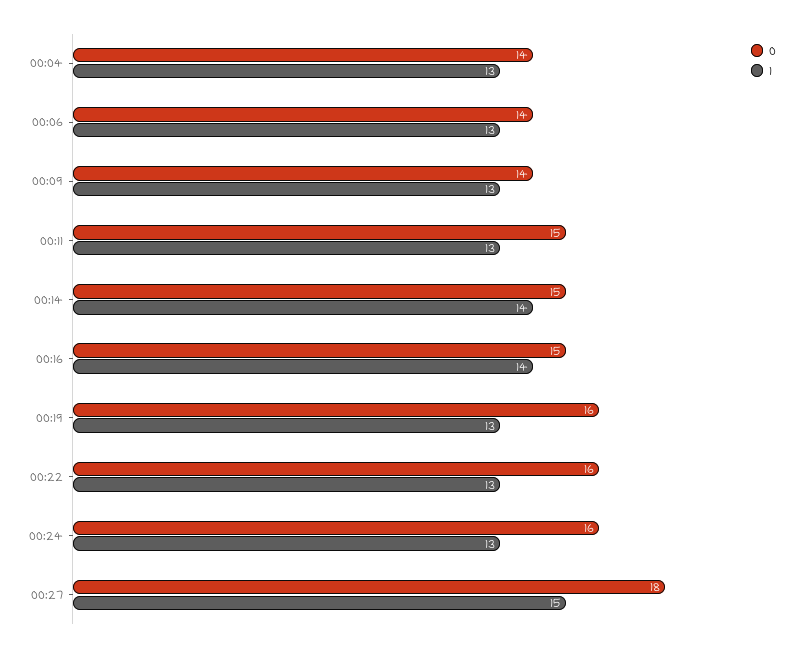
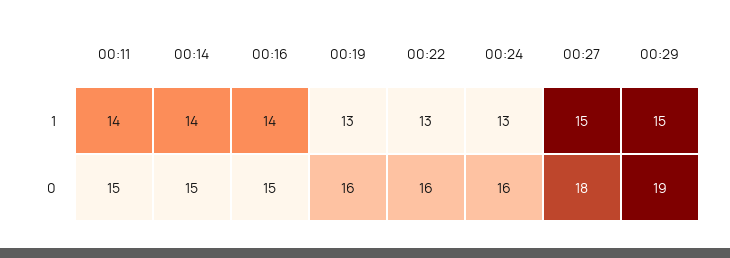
0, 00:04: 14 -> none
1, 00:04: 13 -> none
0, 00:06: 14 -> none
1, 00:06: 13 -> none
0, 00:09: 14 -> none
1, 00:09: 13 -> none
1, 00:11: 13 -> 14
1, 00:29: none -> 15
0, 00:29: none -> 19

